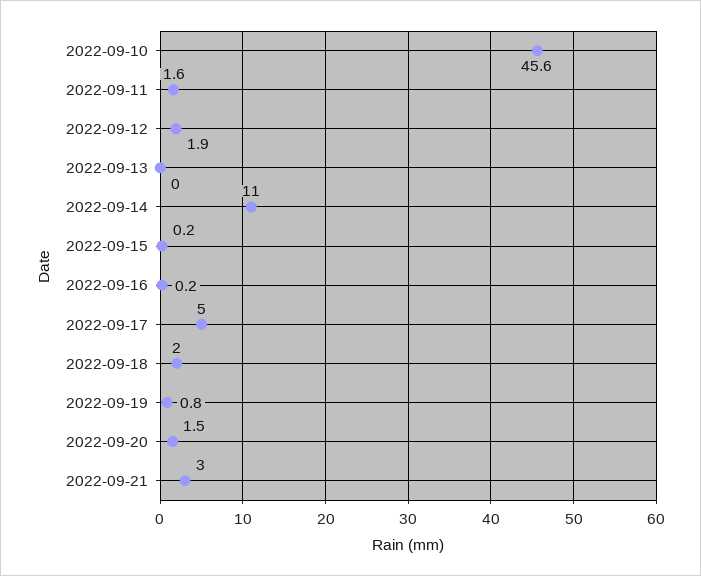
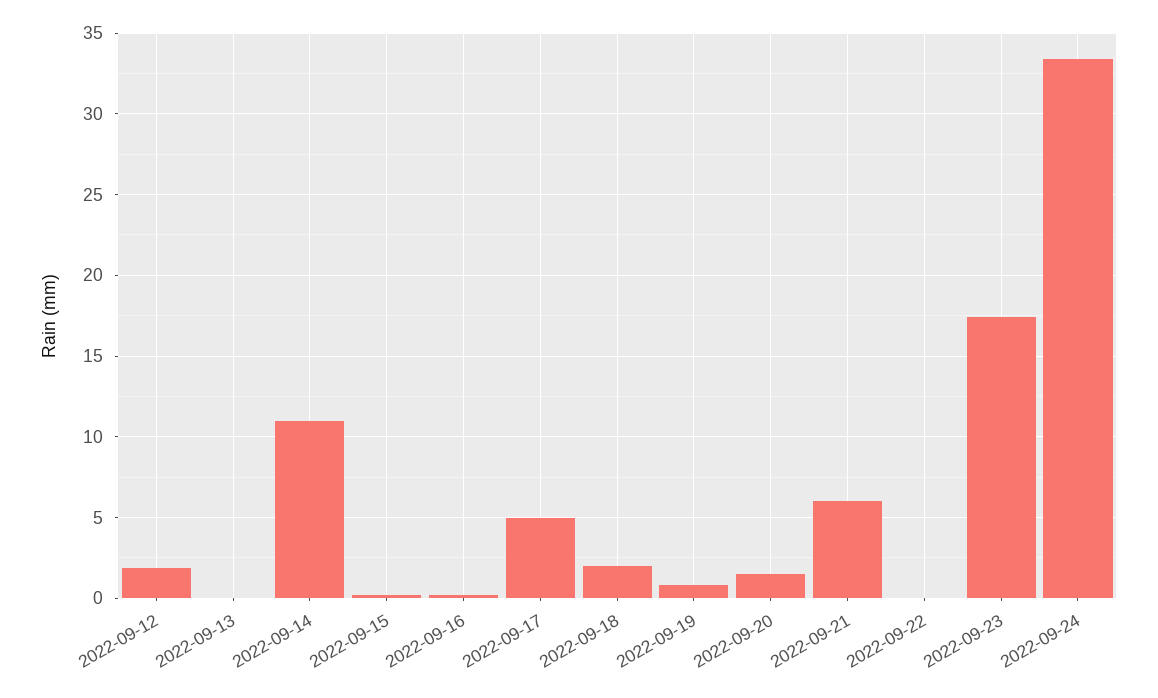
2022-09-10: 45.6 -> none
2022-09-11: 1.6 -> none
2022-09-21: 3 -> 6
2022-09-22: none -> 0
2022-09-23: none -> 17.5
2022-09-24: none -> 33.5

